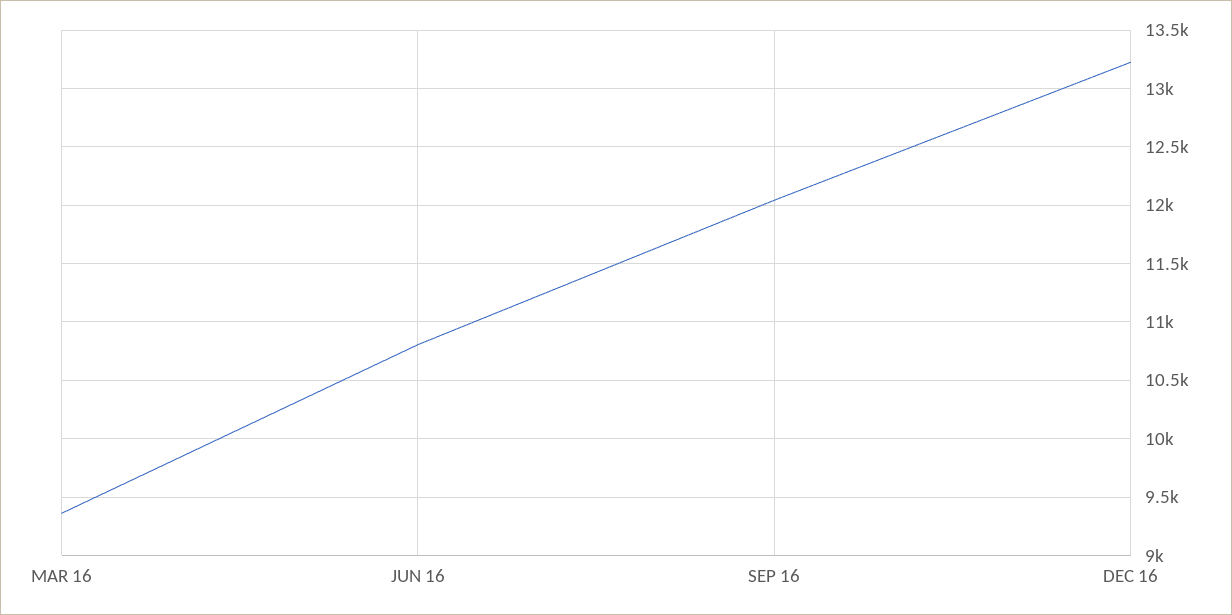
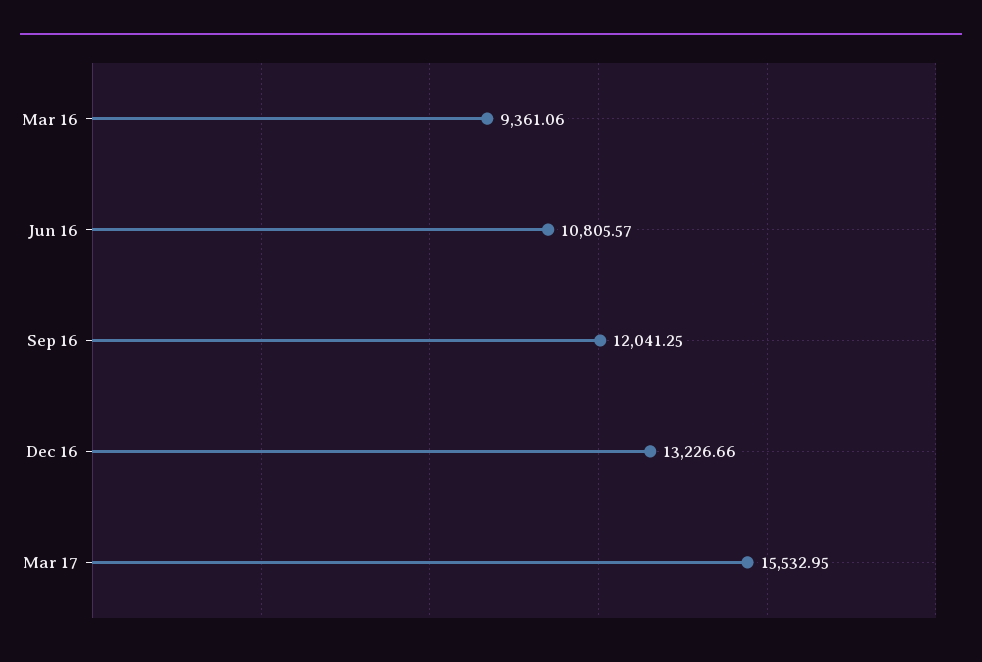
Mar 17: none -> 15532.95

